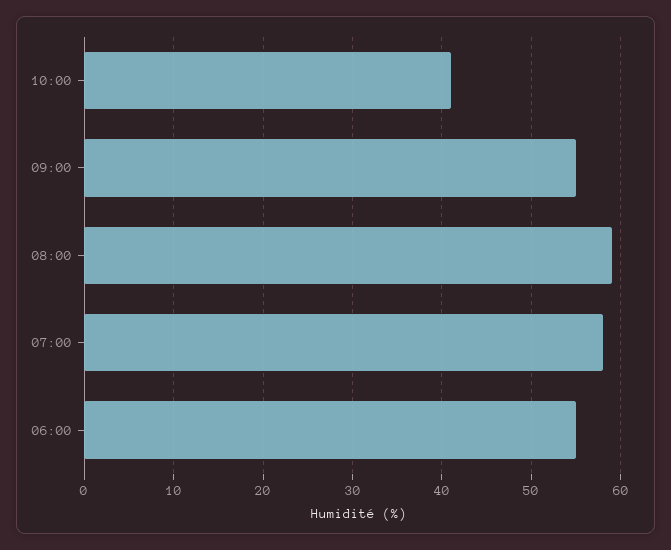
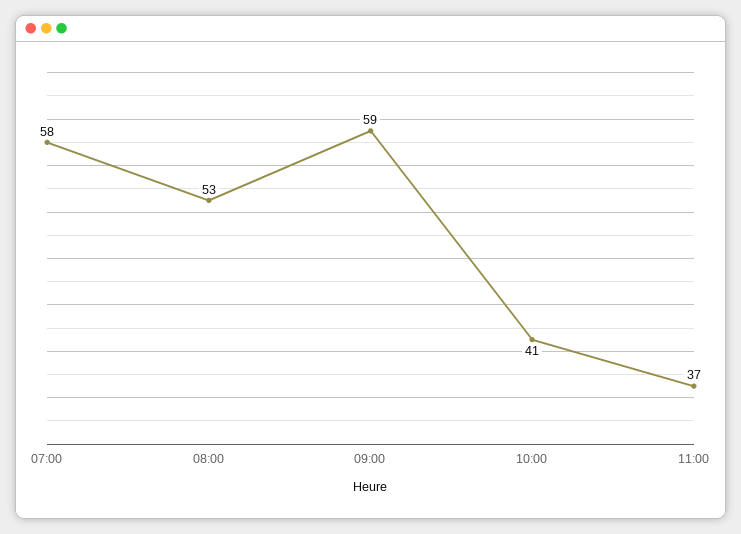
09:00: 55 -> 59
08:00: 59 -> 53
06:00: 55 -> none
11:00: none -> 37

